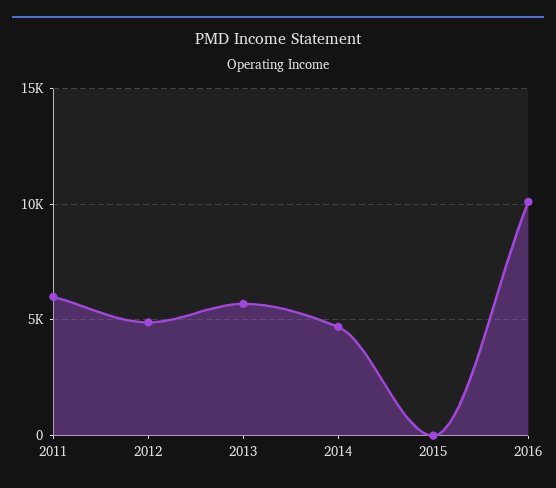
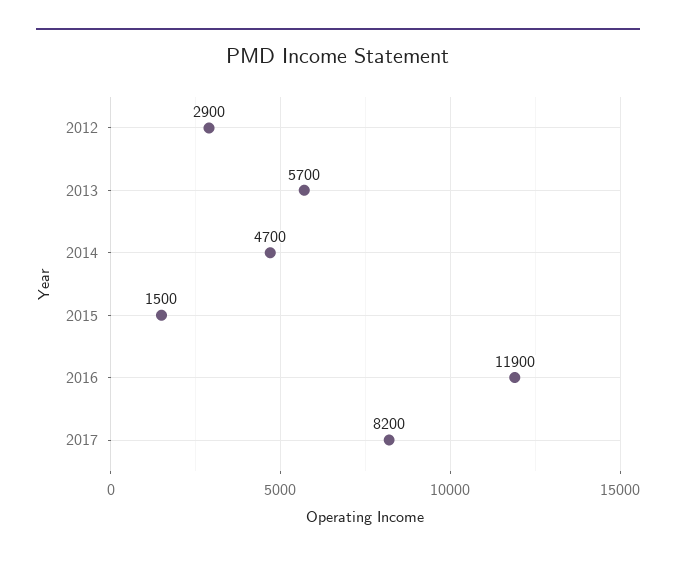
2011: 6000 -> none
2012: 5000 -> 2900
2015: 0 -> 1500
2016: 10000 -> 11900
2017: none -> 8200

